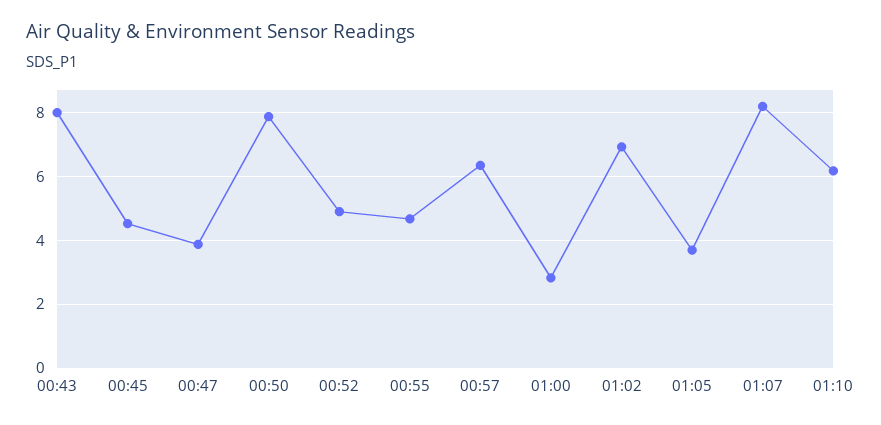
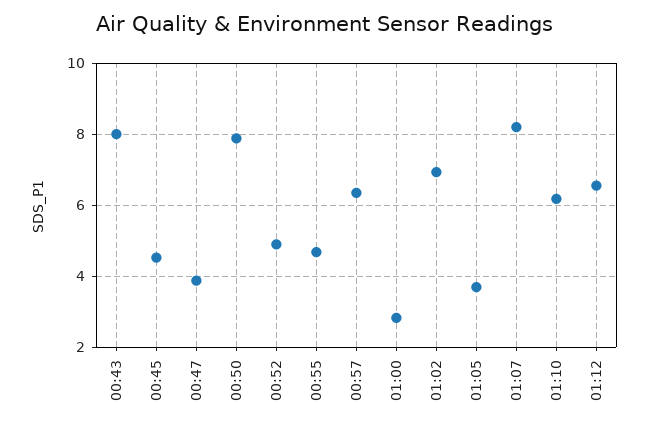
01:12: none -> 6.6

